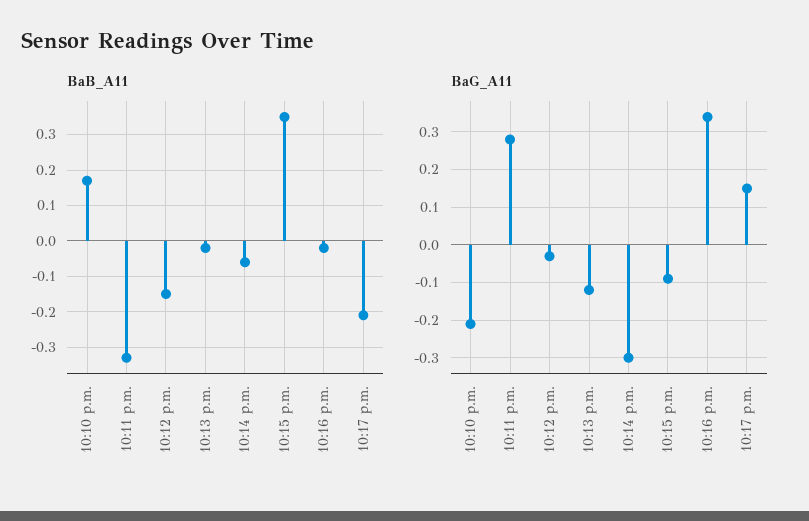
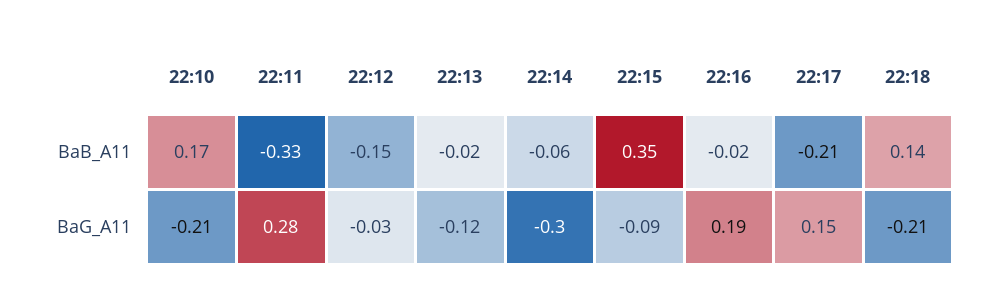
BaG_A11, 10:16 p.m.: 0.35 -> 0.19
BaB_A11, 22:18: none -> 0.14
BaG_A11, 22:18: none -> -0.21

